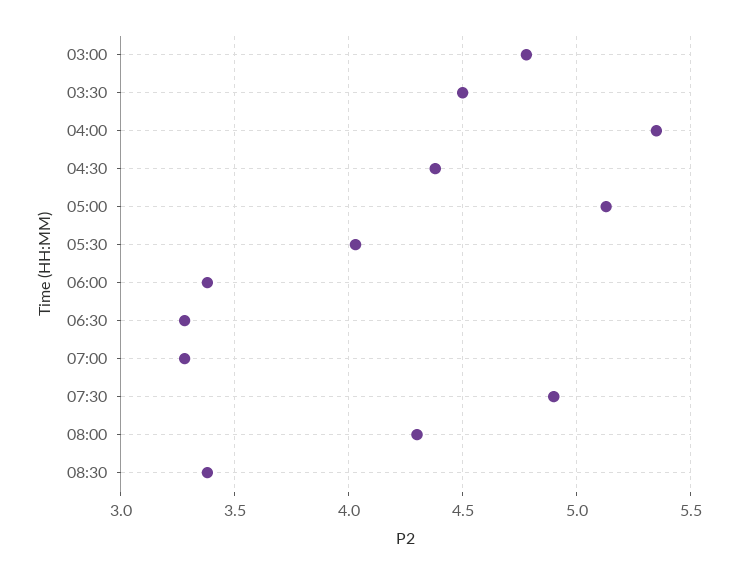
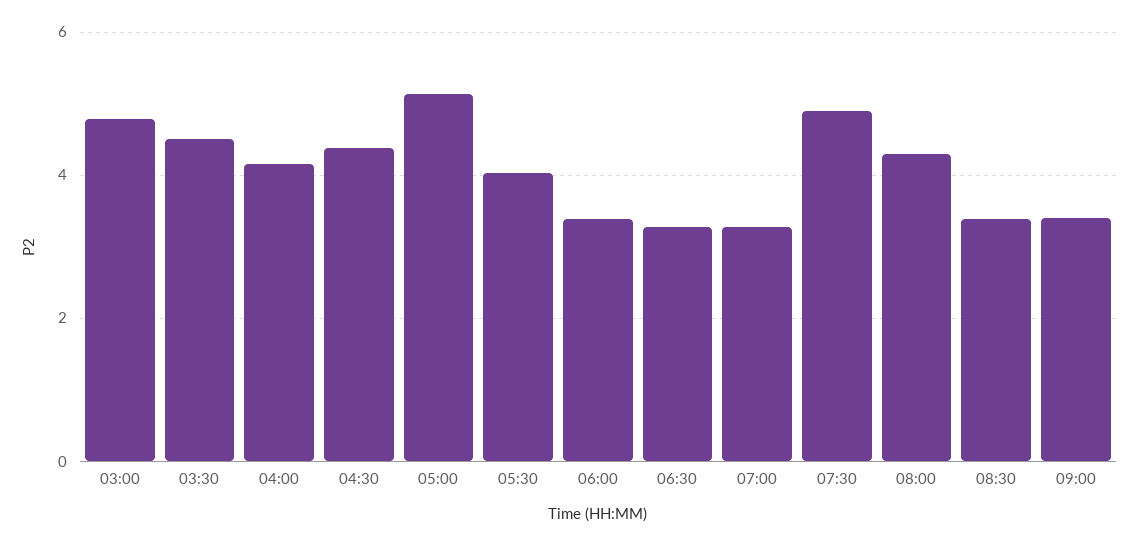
04:00: 5.35 -> 4.2
09:00: none -> 3.4

